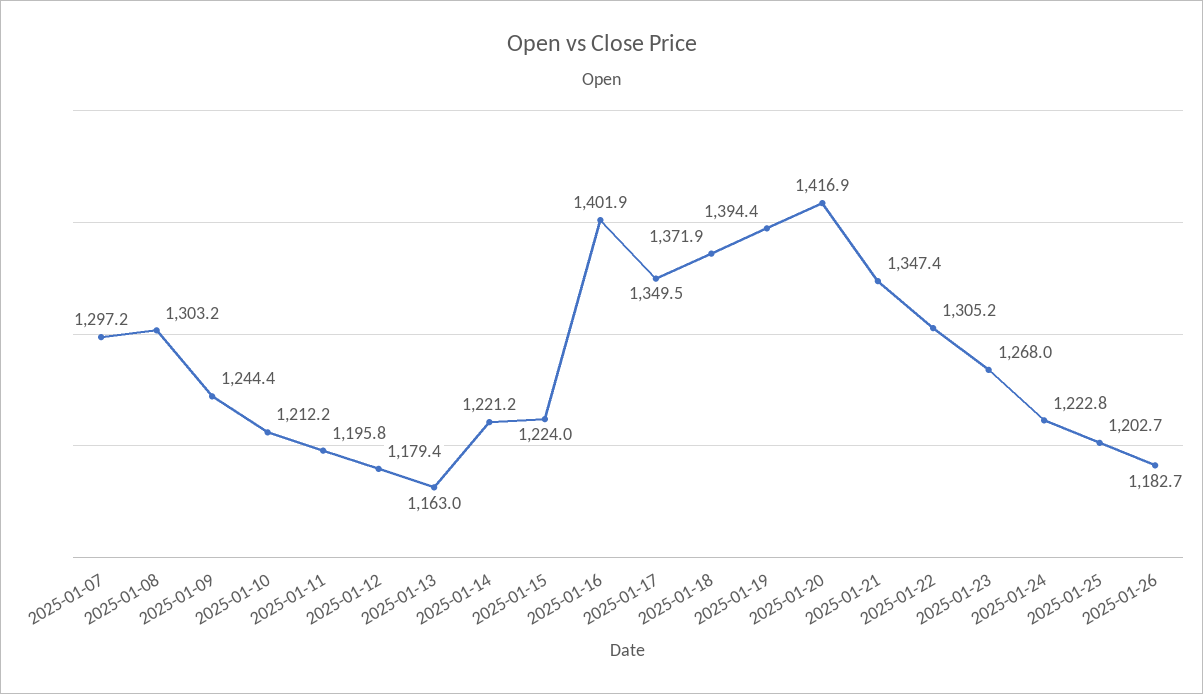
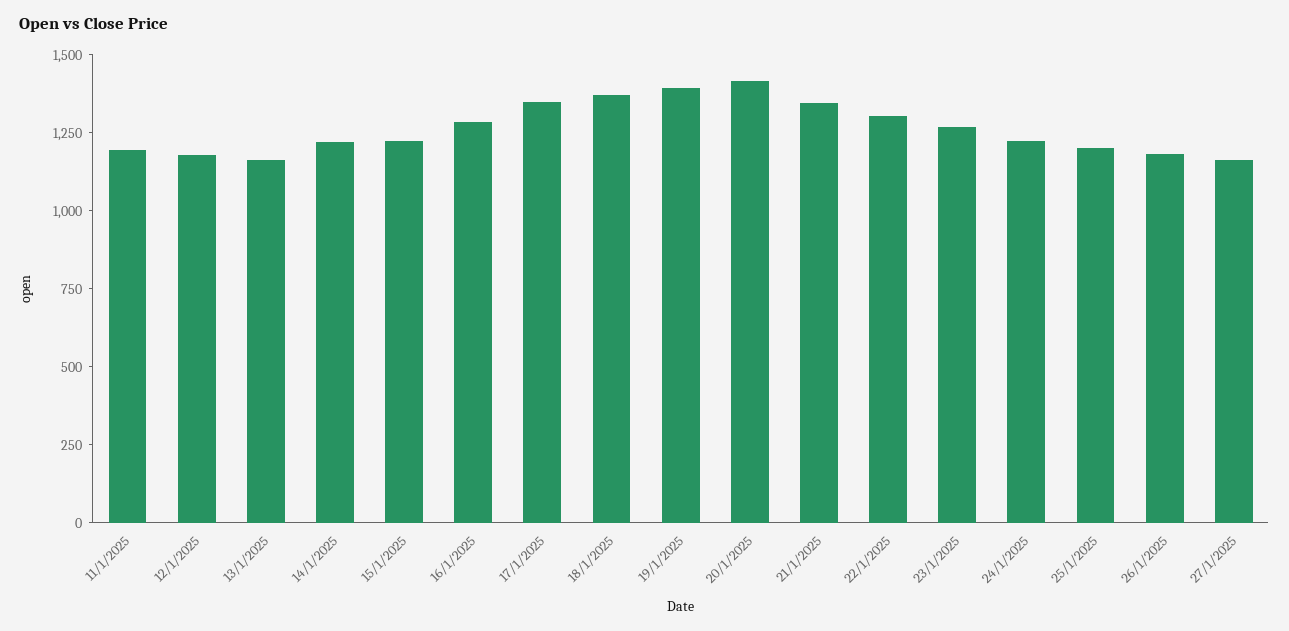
2025-01-07: 1297.2 -> none
2025-01-08: 1303.2 -> none
2025-01-09: 1244.4 -> none
2025-01-10: 1212.2 -> none
2025-01-16: 1401.9 -> 1300
27/1/2025: none -> 1150

